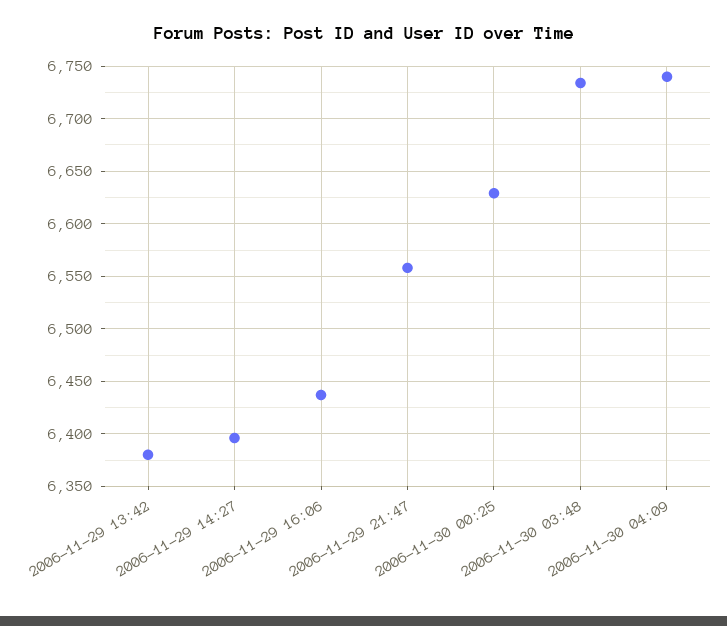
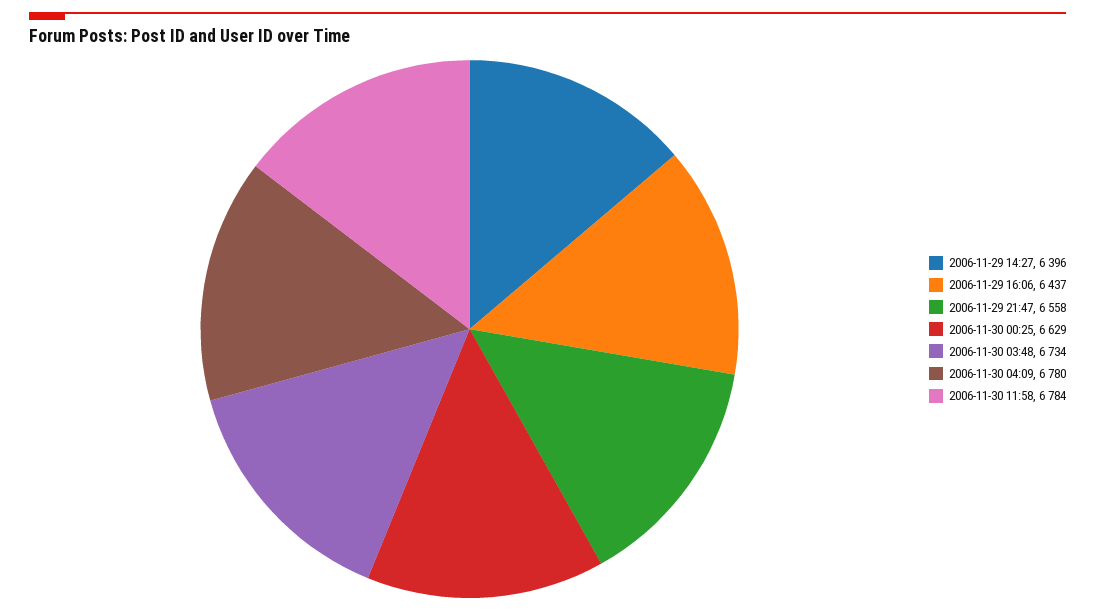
2006-11-29 13:42: 6380 -> none
2006-11-30 04:09: 6740 -> 6780
2006-11-30 11:58: none -> 6784

